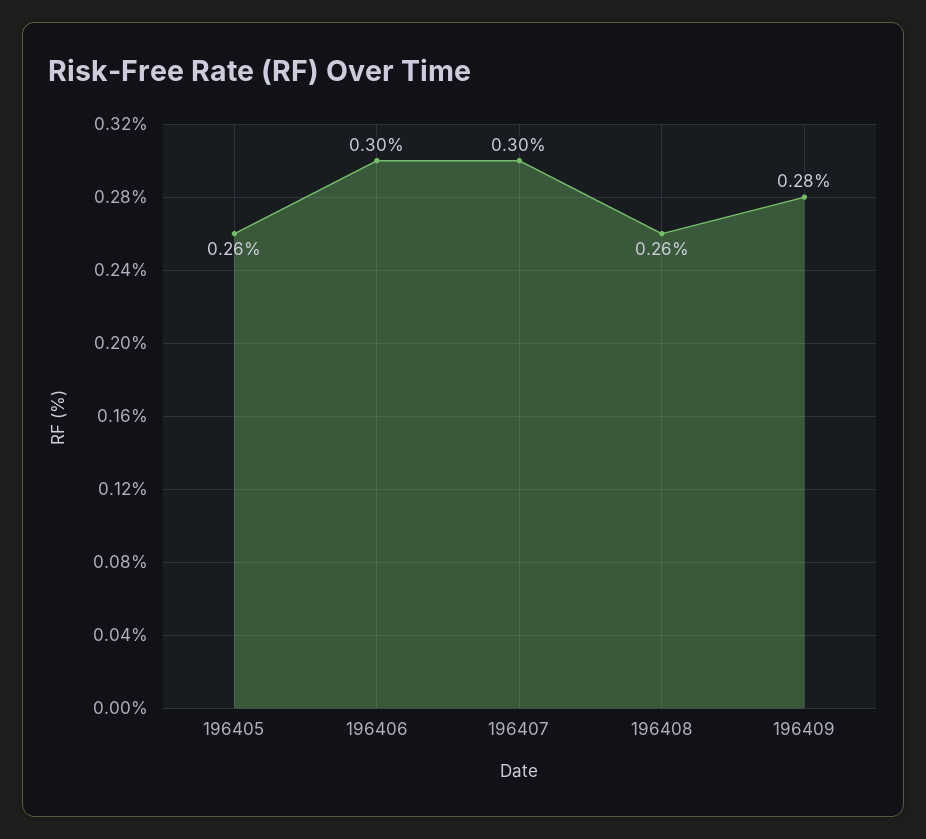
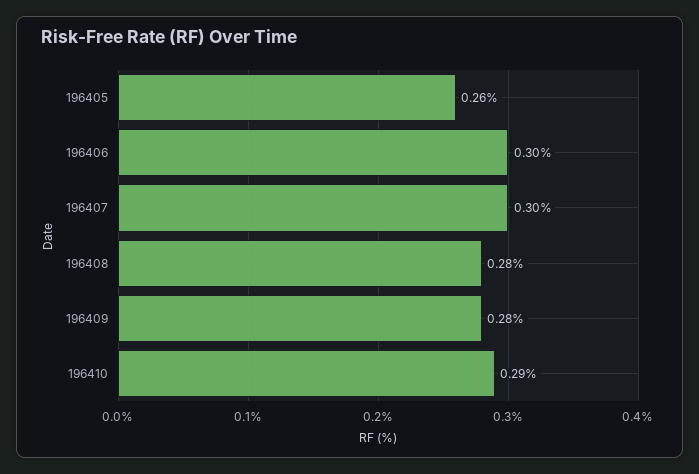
196408: 0.26 -> 0.28
196410: none -> 0.29

